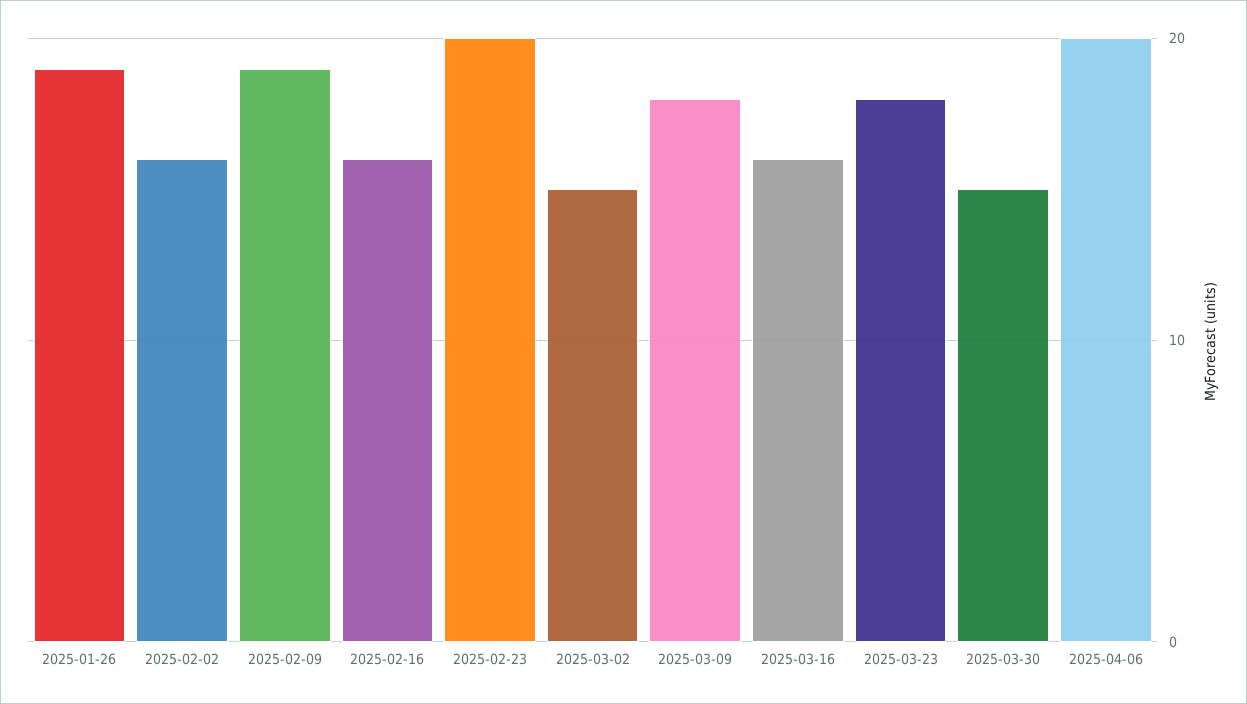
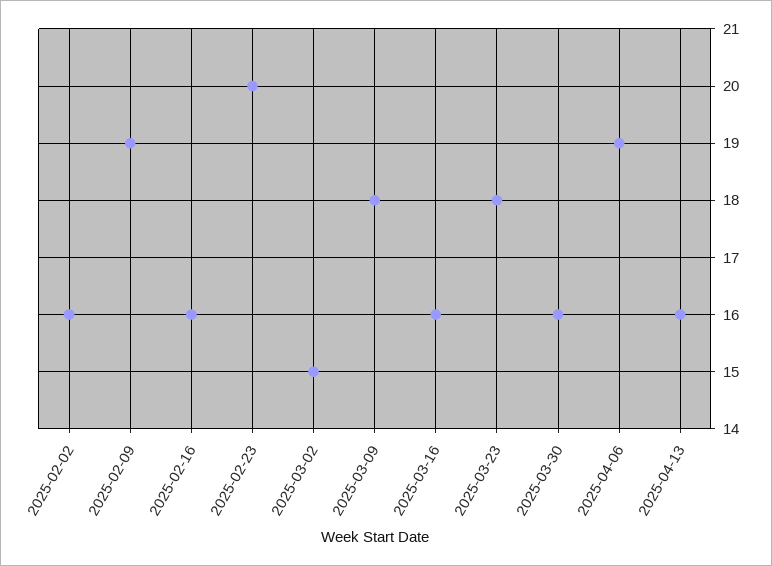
2025-01-26: 19 -> none
2025-03-30: 15 -> 16
2025-04-06: 20 -> 19
2025-04-13: none -> 16

